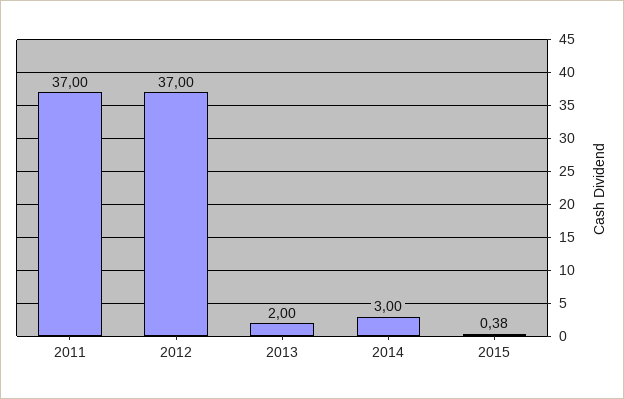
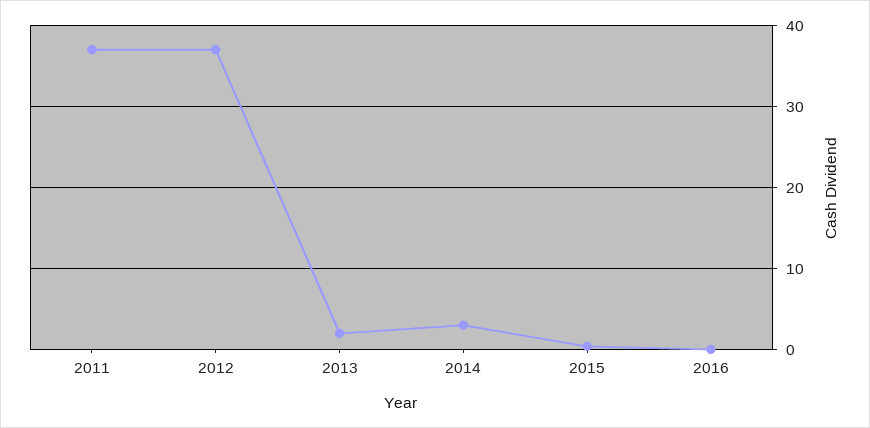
2016: none -> 0

